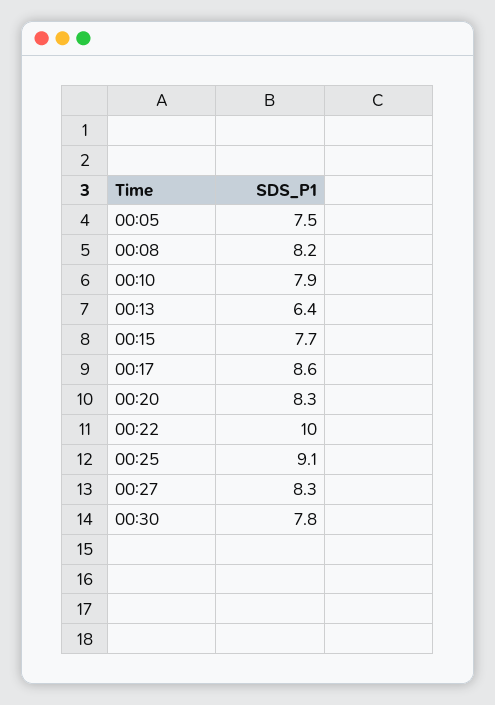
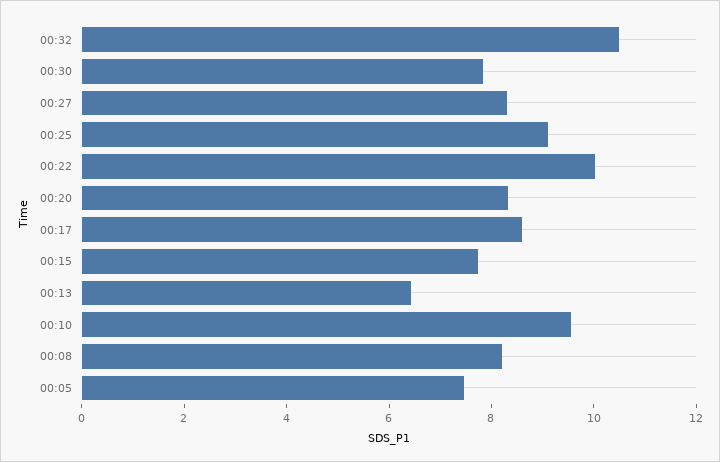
00:10: 7.9 -> 9.5
00:32: none -> 10.5

